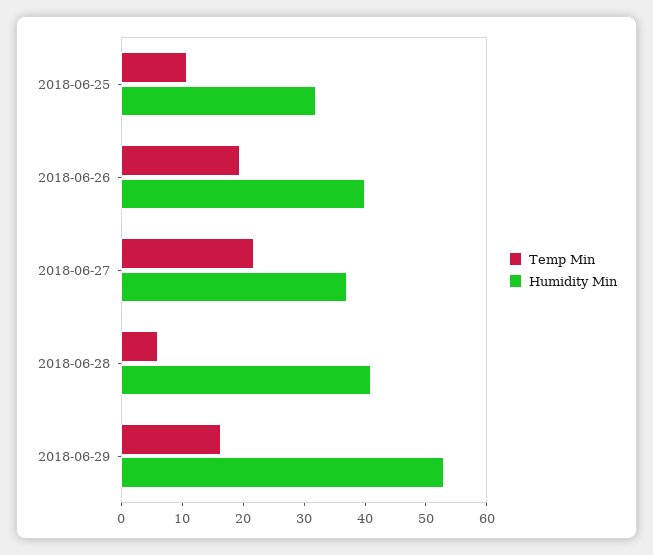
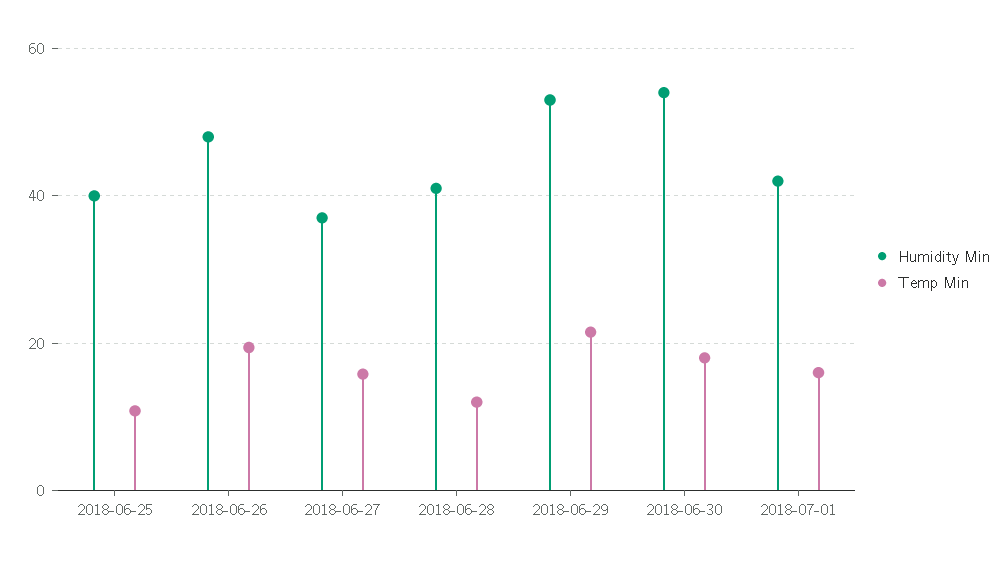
Humidity Min, 2018-06-25: 32 -> 40
Humidity Min, 2018-06-26: 40 -> 48
Temp Min, 2018-06-27: 22 -> 16
Temp Min, 2018-06-28: 6 -> 12
Temp Min, 2018-06-29: 16 -> 22
Humidity Min, 2018-06-30: none -> 54
Temp Min, 2018-06-30: none -> 18
Humidity Min, 2018-07-01: none -> 42
Temp Min, 2018-07-01: none -> 16

